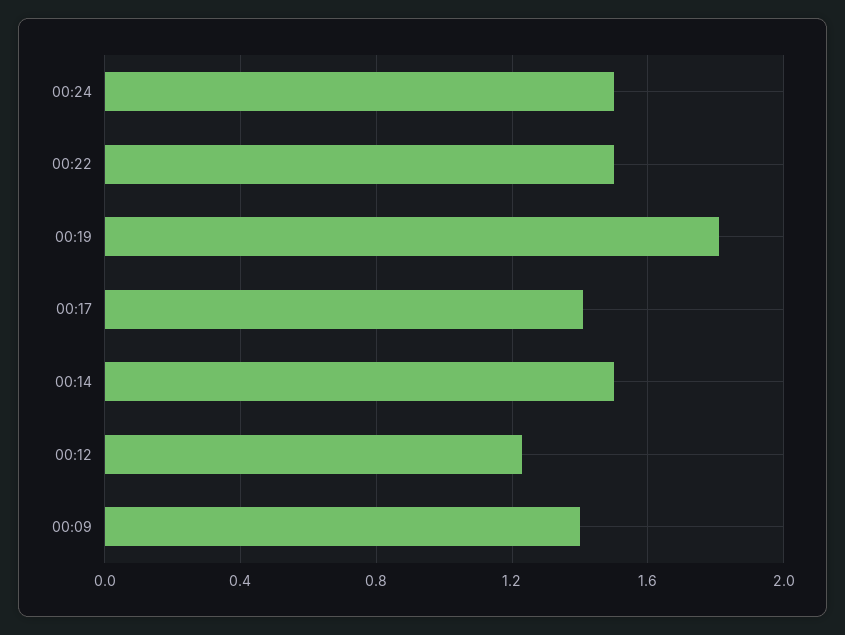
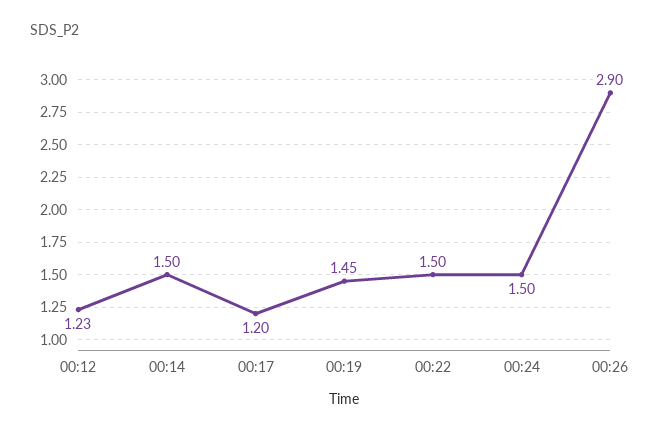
00:19: 1.8 -> 1.45
00:17: 1.4 -> 1.2
00:09: 1.4 -> none
00:26: none -> 2.9

